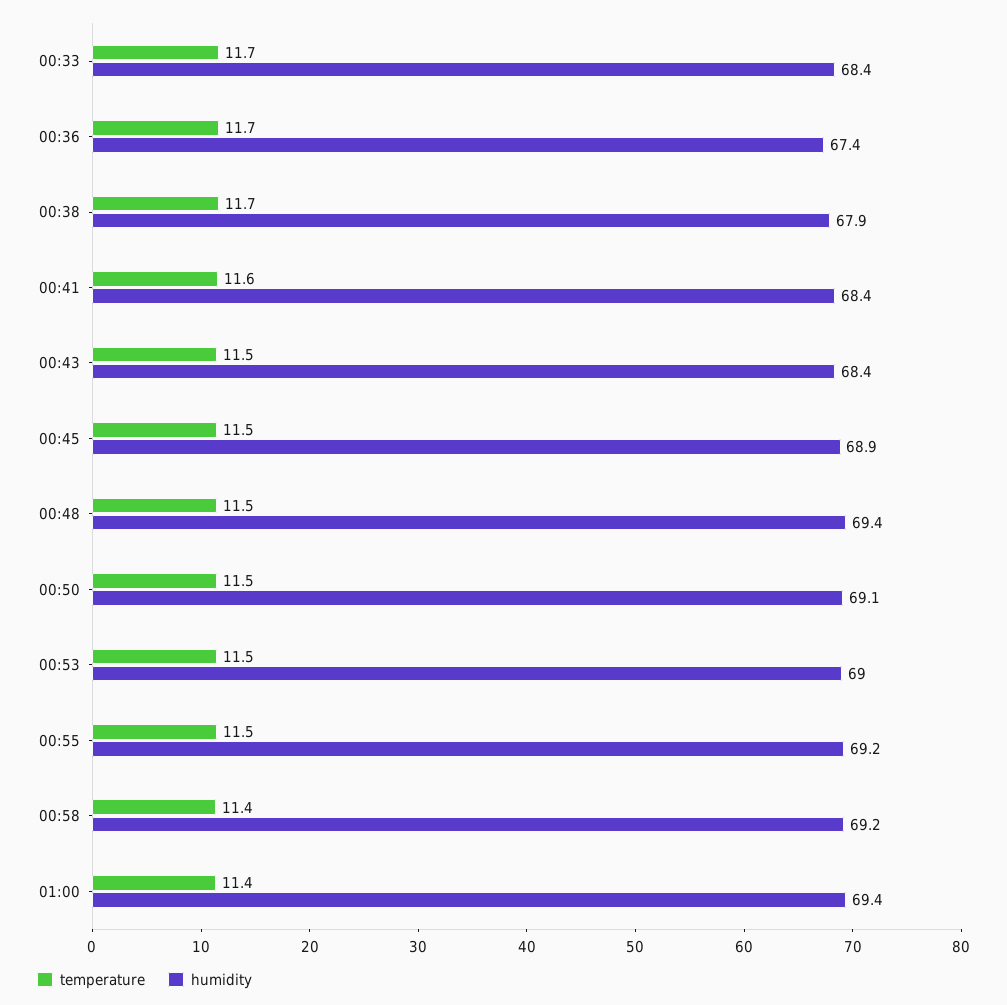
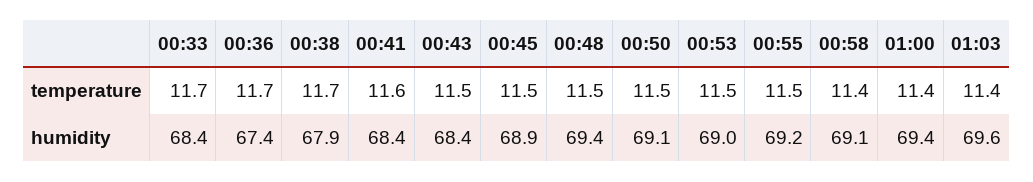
humidity, 00:58: 69.2 -> 69.1
temperature, 01:03: none -> 11.4
humidity, 01:03: none -> 69.6

